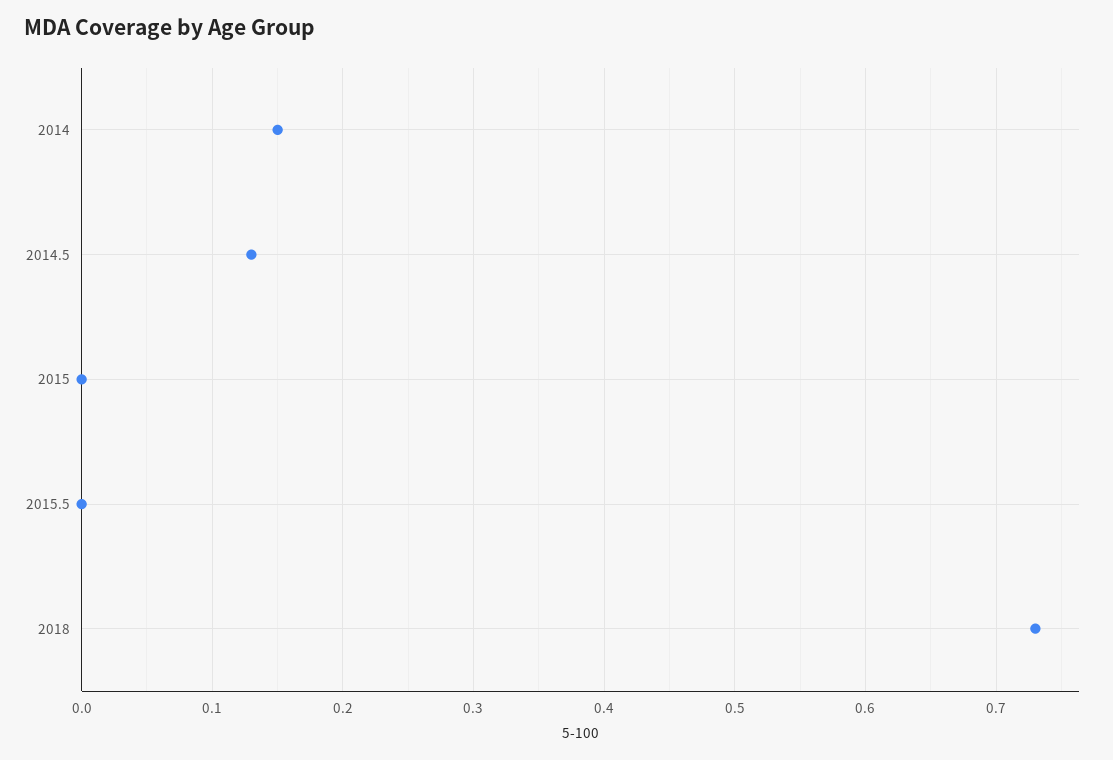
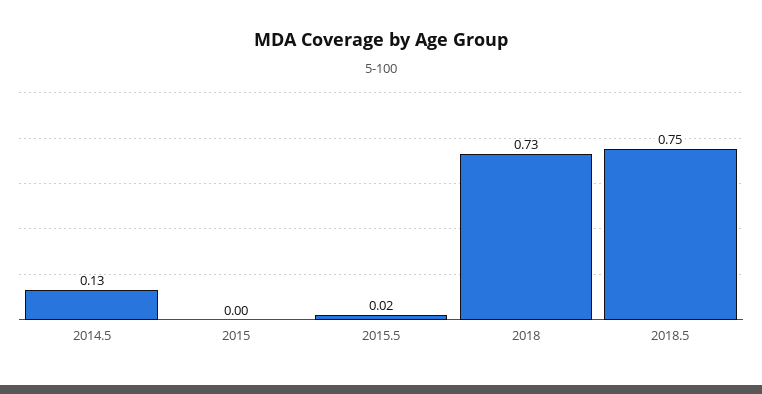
2014: 0.15 -> none
2015.5: 0 -> 0.02
2018.5: none -> 0.75

